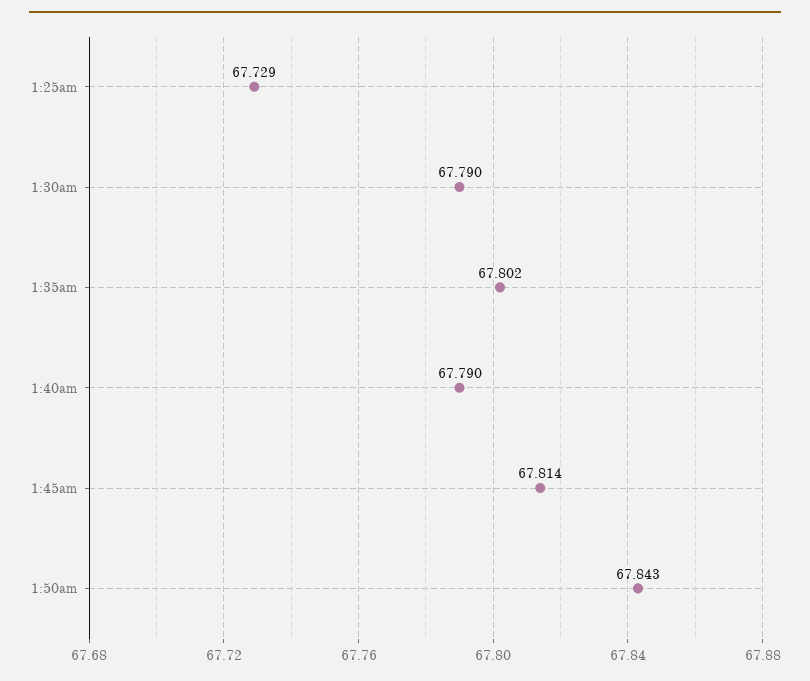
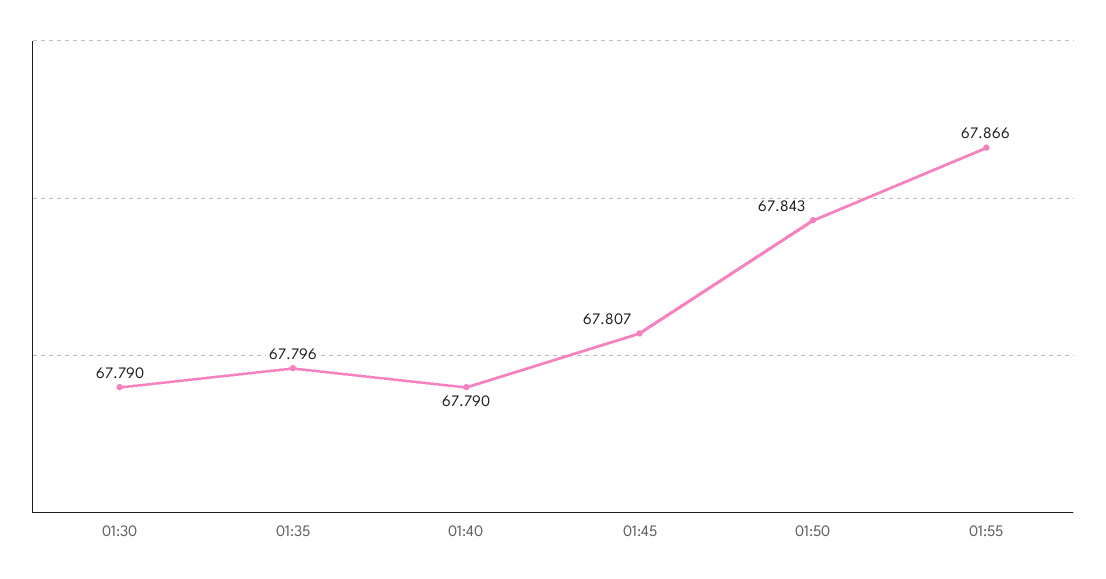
1:25am: 67.729 -> none
1:35am: 67.802 -> 67.796
1:45am: 67.814 -> 67.807
01:55: none -> 67.866

